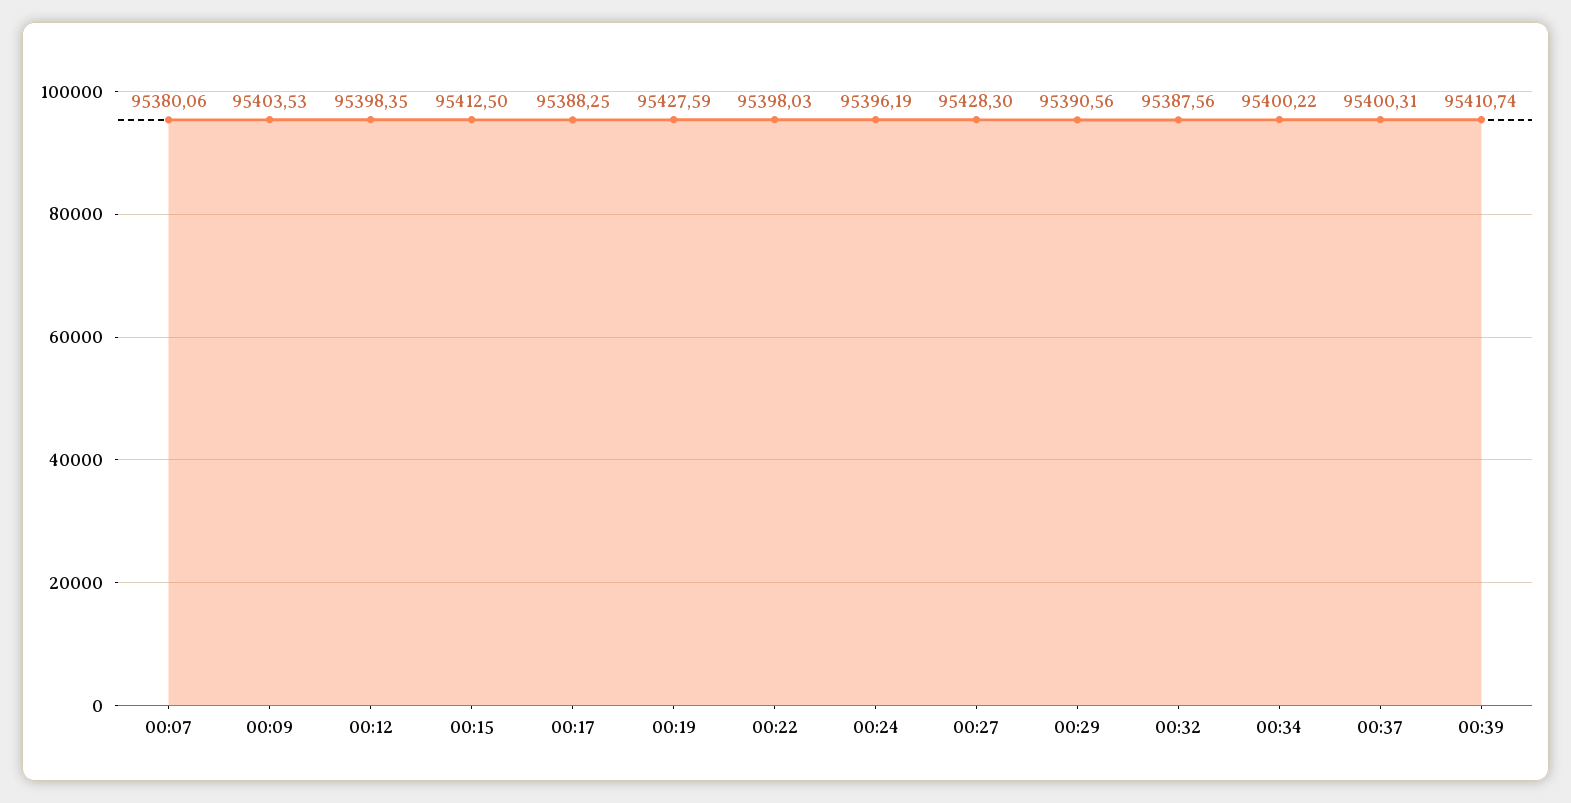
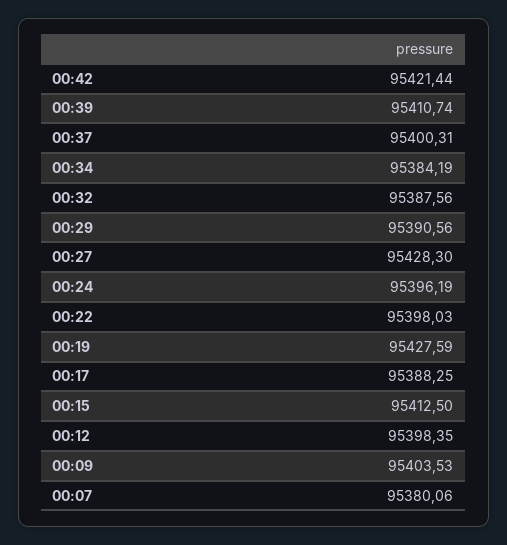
00:34: 95400.22 -> 95384.19
00:42: none -> 95421.44

